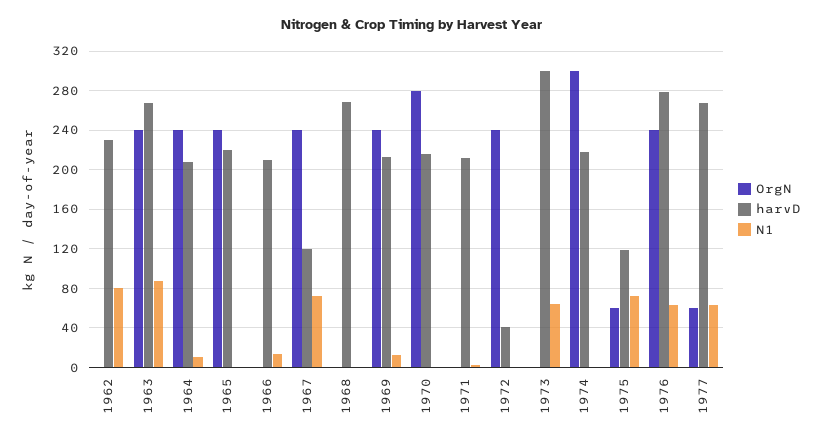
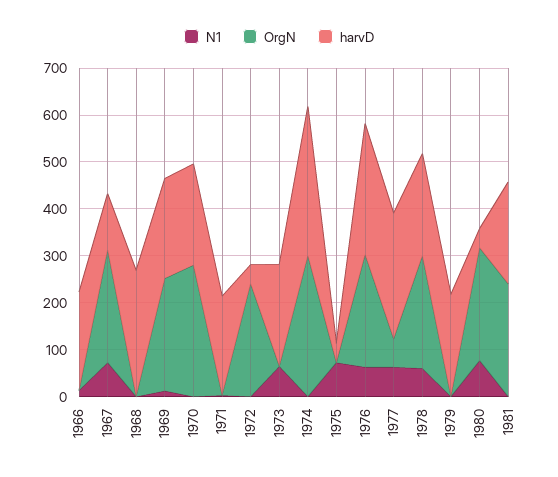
OrgN, 1962: 0 -> none
harvD, 1962: 230 -> none
N1, 1962: 80 -> none
OrgN, 1963: 240 -> none
harvD, 1963: 270 -> none
N1, 1963: 90 -> none
OrgN, 1964: 240 -> none
harvD, 1964: 210 -> none
N1, 1964: 10 -> none
OrgN, 1965: 240 -> none
harvD, 1965: 220 -> none
N1, 1965: 0 -> none
harvD, 1973: 300 -> 220
harvD, 1974: 220 -> 320
OrgN, 1975: 60 -> 0
harvD, 1975: 120 -> 40
N1, 1978: none -> 60
OrgN, 1978: none -> 240
harvD, 1978: none -> 220
N1, 1979: none -> 0
OrgN, 1979: none -> 0
harvD, 1979: none -> 220
N1, 1980: none -> 80
OrgN, 1980: none -> 240
harvD, 1980: none -> 40
N1, 1981: none -> 0
OrgN, 1981: none -> 240
harvD, 1981: none -> 220

